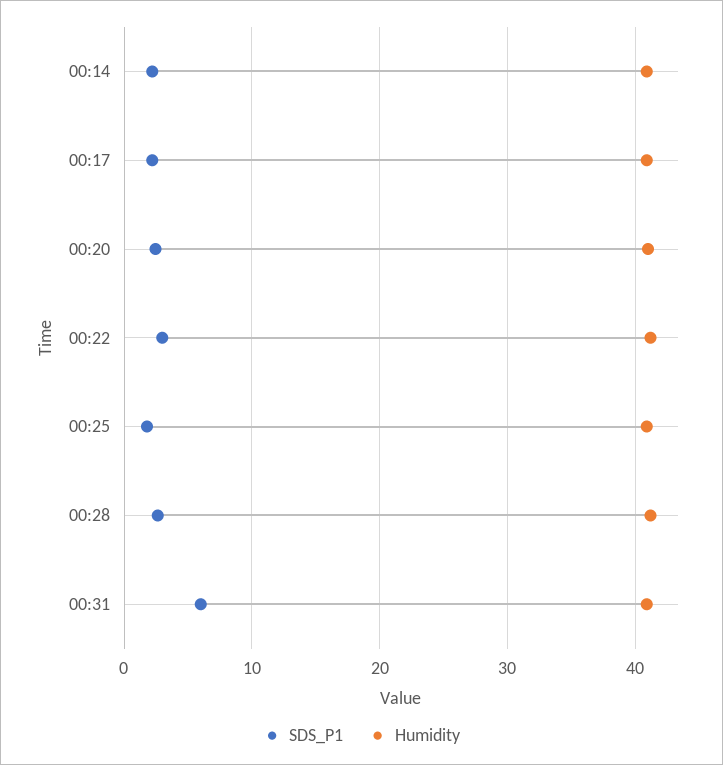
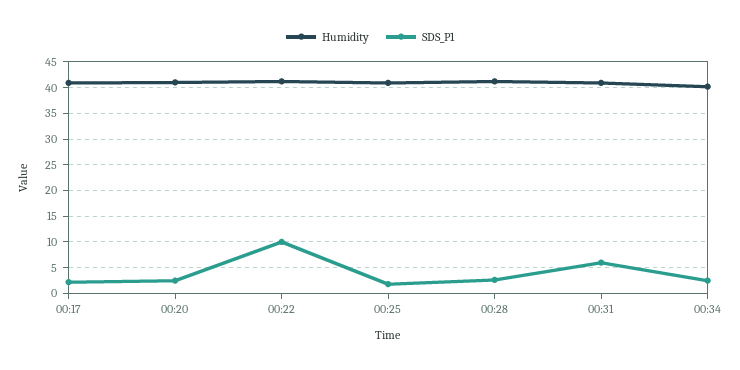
SDS_P1, 00:14: 2 -> none
Humidity, 00:14: 41 -> none
SDS_P1, 00:22: 3 -> 10
Humidity, 00:34: none -> 40
SDS_P1, 00:34: none -> 2.5

